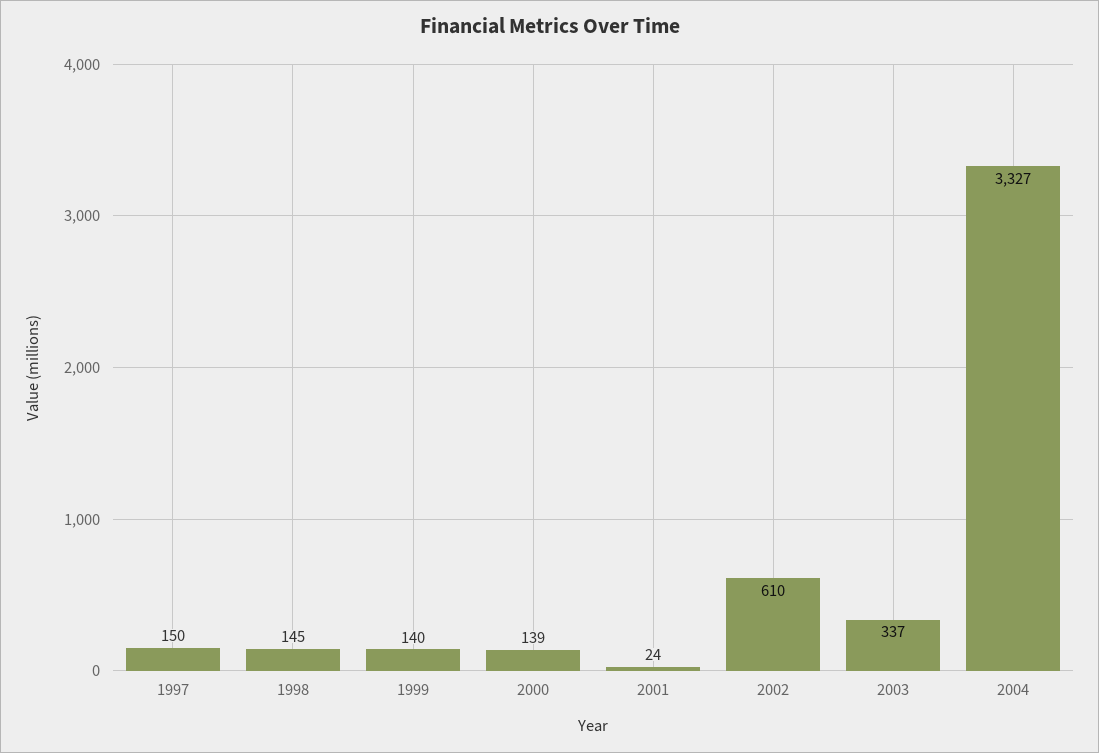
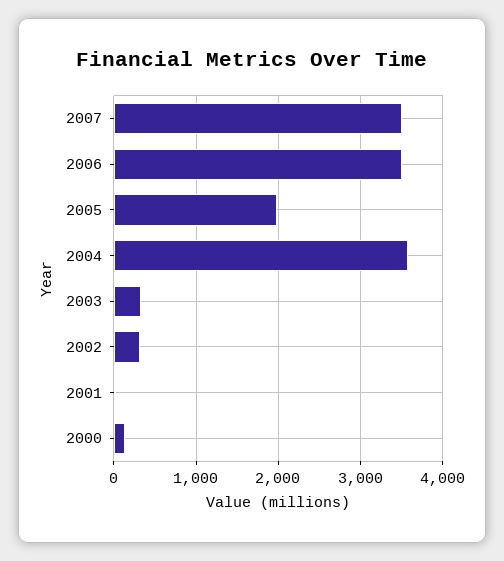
1997: 150 -> none
1998: 145 -> none
1999: 140 -> none
2002: 610 -> 300
2004: 3327 -> 3600
2007: none -> 3500
2006: none -> 3500
2005: none -> 2000

